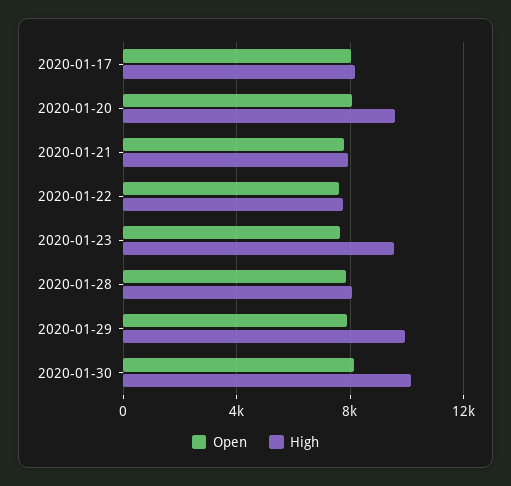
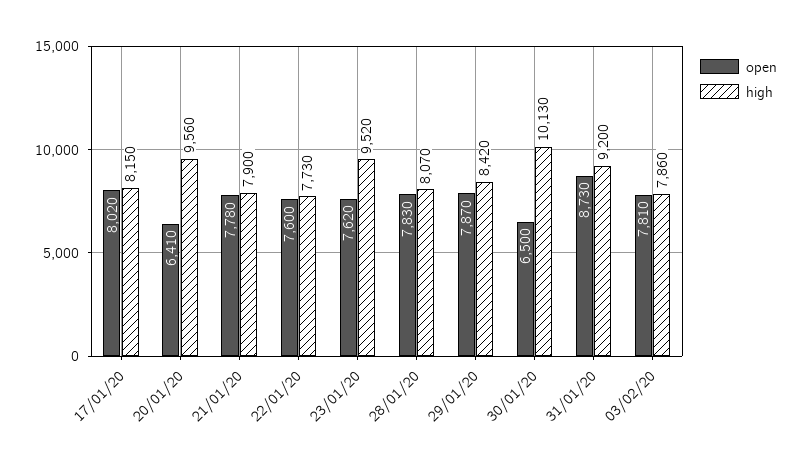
Open, 2020-01-20: 8000 -> 6410
High, 2020-01-29: 10000 -> 8420
Open, 2020-01-30: 8000 -> 6500
Open, 31/01/20: none -> 8730
High, 31/01/20: none -> 9200
Open, 03/02/20: none -> 7810
High, 03/02/20: none -> 7860

